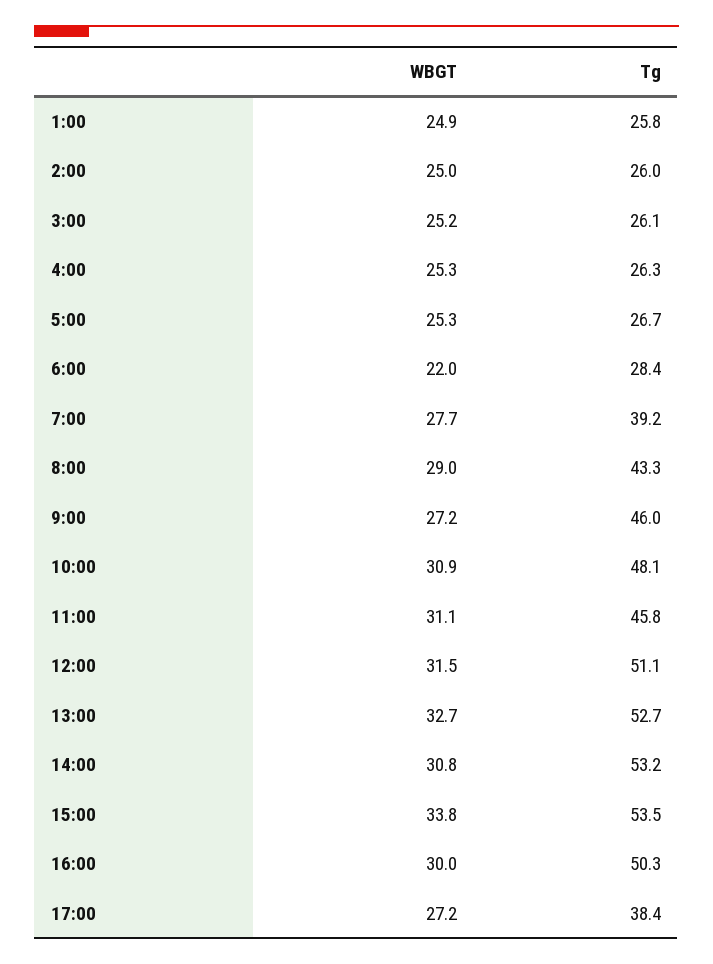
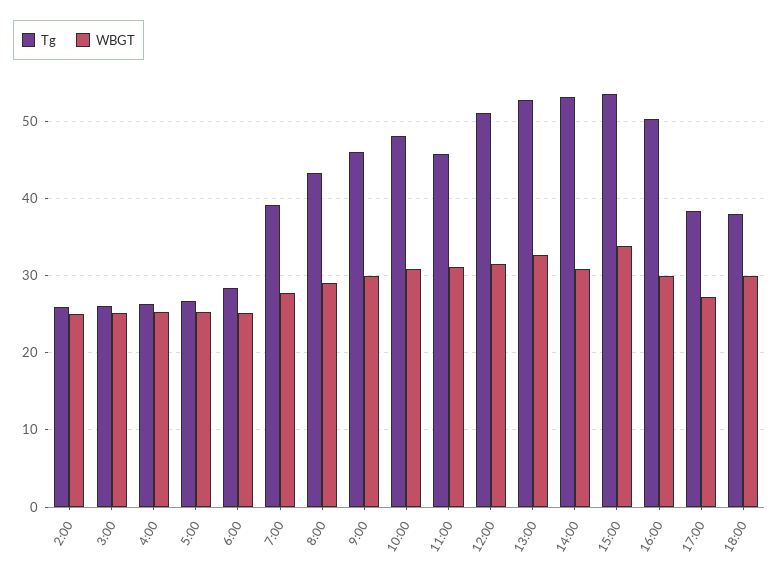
WBGT, 1:00: 24.9 -> none
Tg, 1:00: 25.8 -> none
WBGT, 6:00: 22 -> 25
WBGT, 9:00: 27.2 -> 30
Tg, 18:00: none -> 38
WBGT, 18:00: none -> 30

